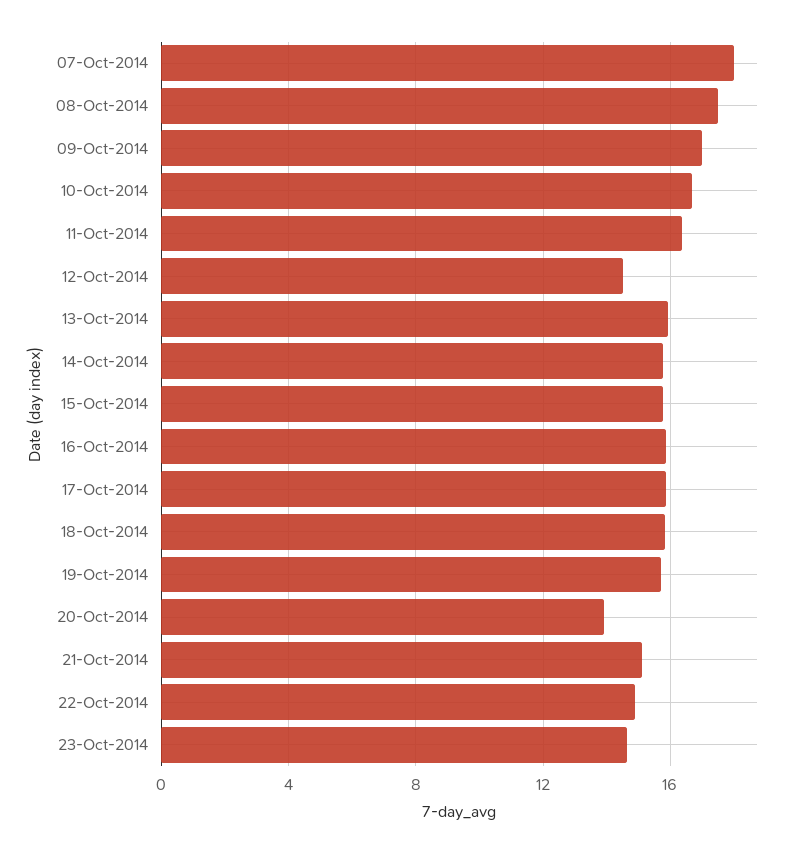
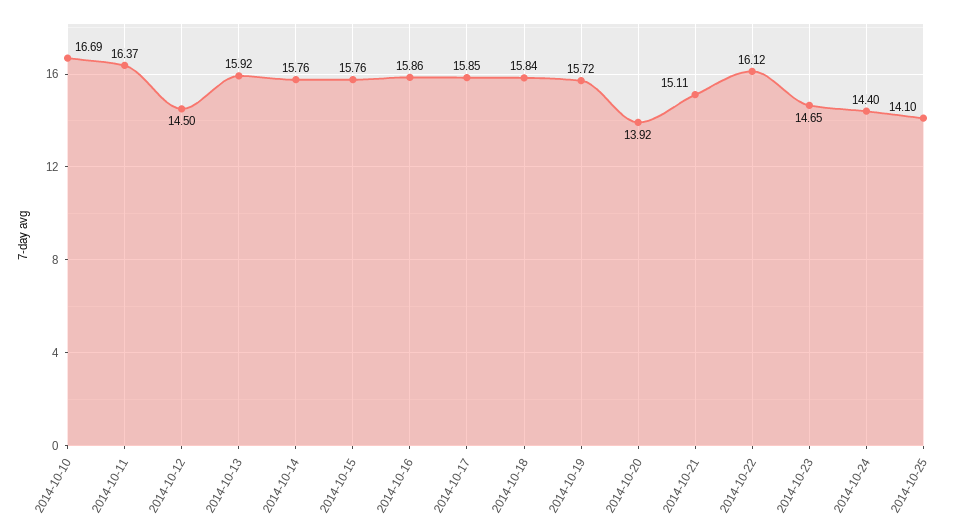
07-Oct-2014: 18 -> none
08-Oct-2014: 17.5 -> none
09-Oct-2014: 17 -> none
22-Oct-2014: 15 -> 16.12
2014-10-24: none -> 14.4
2014-10-25: none -> 14.1

